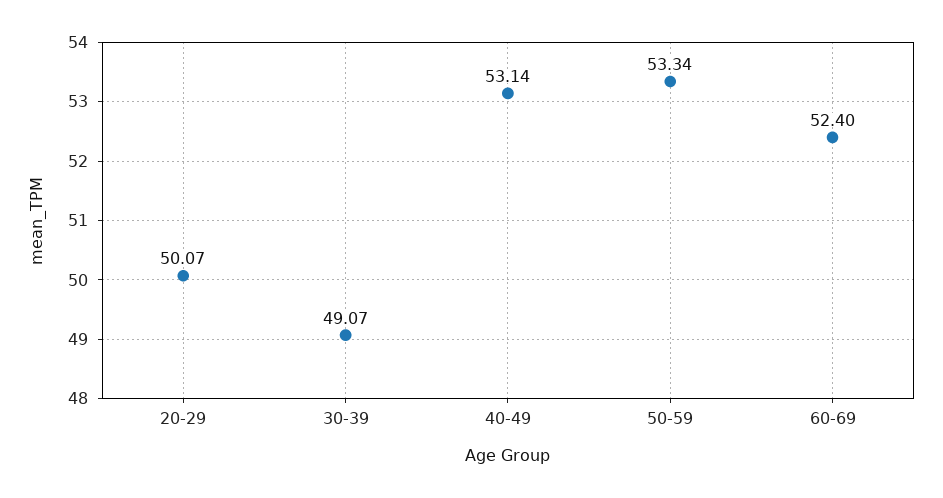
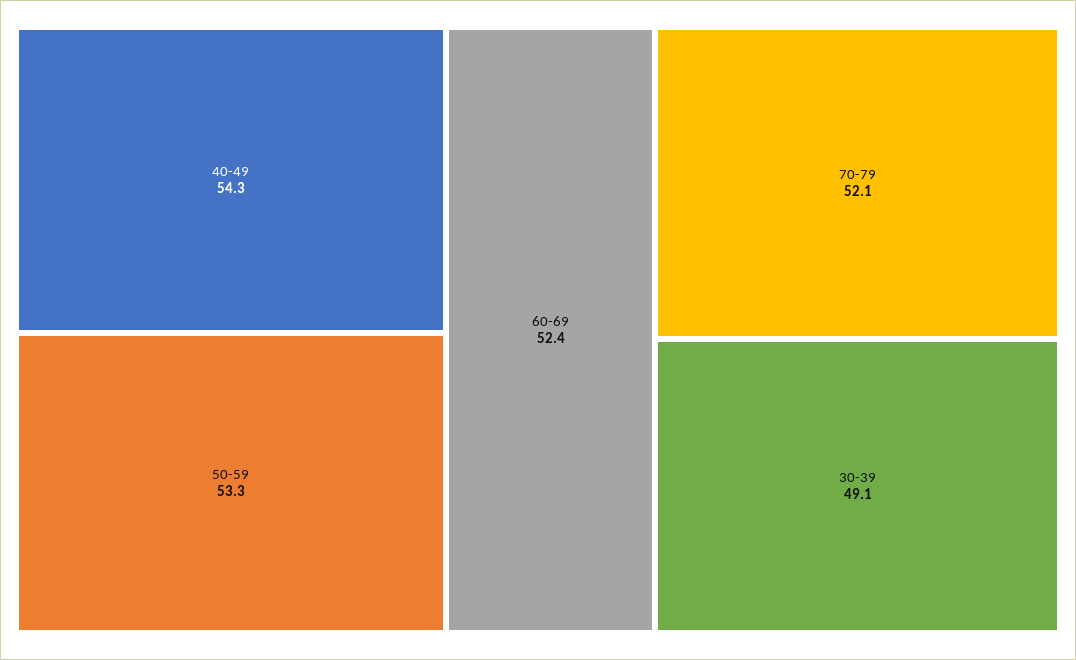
20-29: 50.07 -> none
40-49: 53.14 -> 54.3
70-79: none -> 52.1

